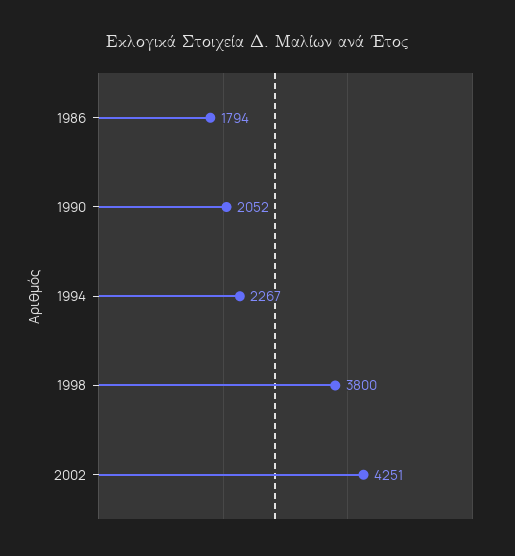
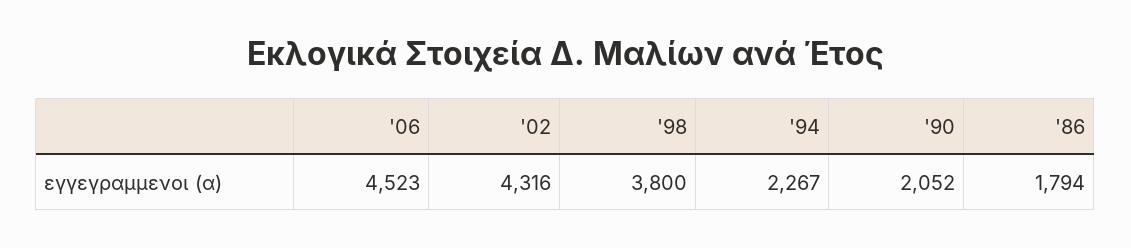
2002: 4251 -> 4316
'06: none -> 4523

